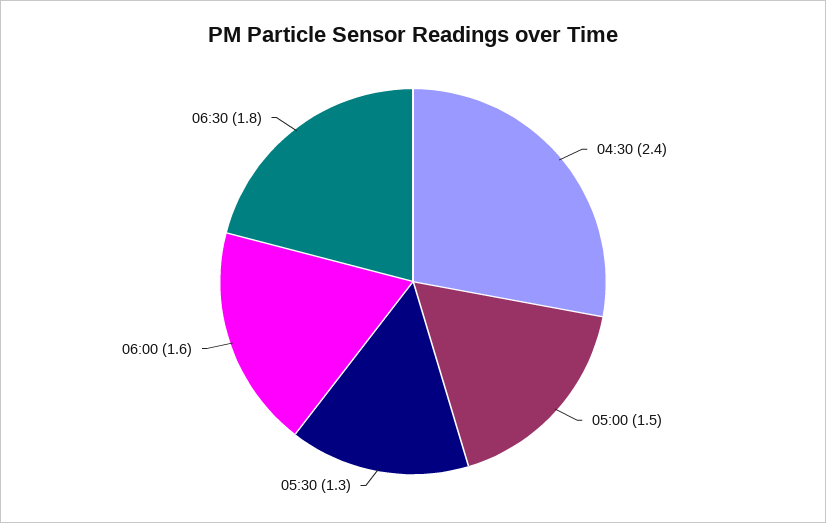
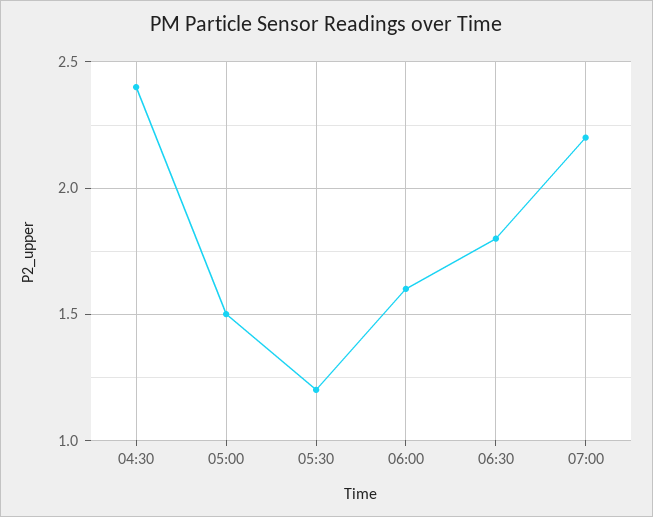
05:30: 1.3 -> 1.2
07:00: none -> 2.2

